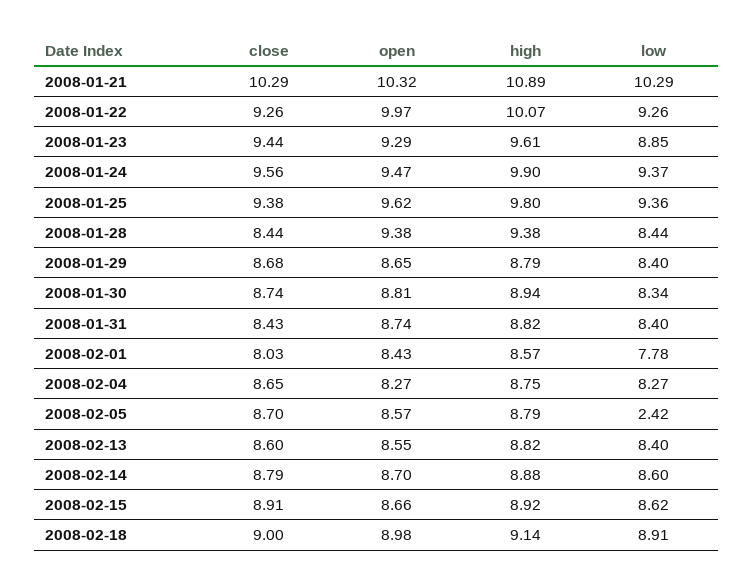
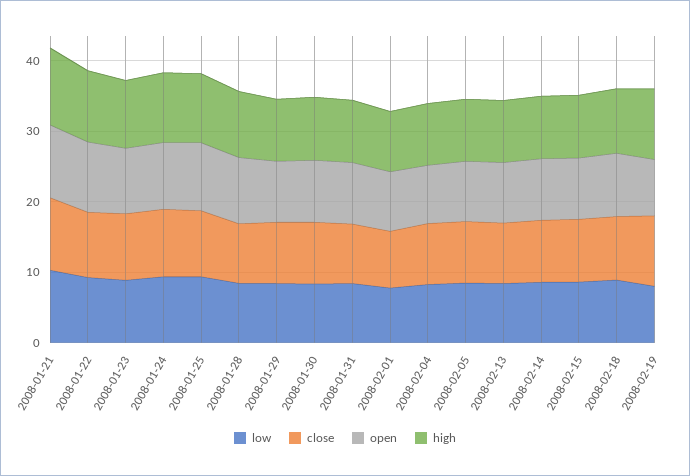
low, 2008-02-05: 2.42 -> 8
low, 2008-02-19: none -> 8
close, 2008-02-19: none -> 10
open, 2008-02-19: none -> 8
high, 2008-02-19: none -> 10

